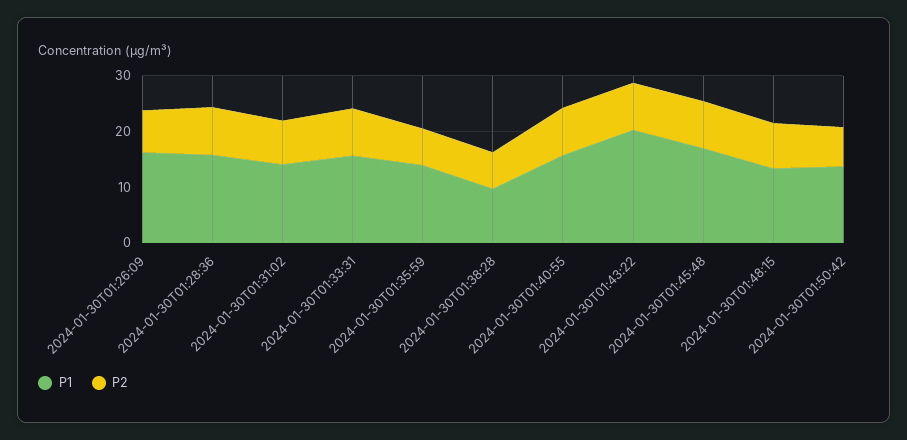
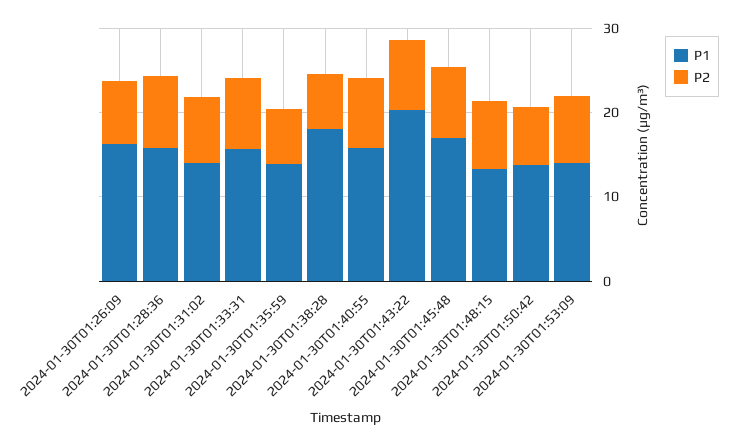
P1, 2024-01-30T01:38:28: 10 -> 18
P1, 2024-01-30T01:53:09: none -> 14
P2, 2024-01-30T01:53:09: none -> 8

